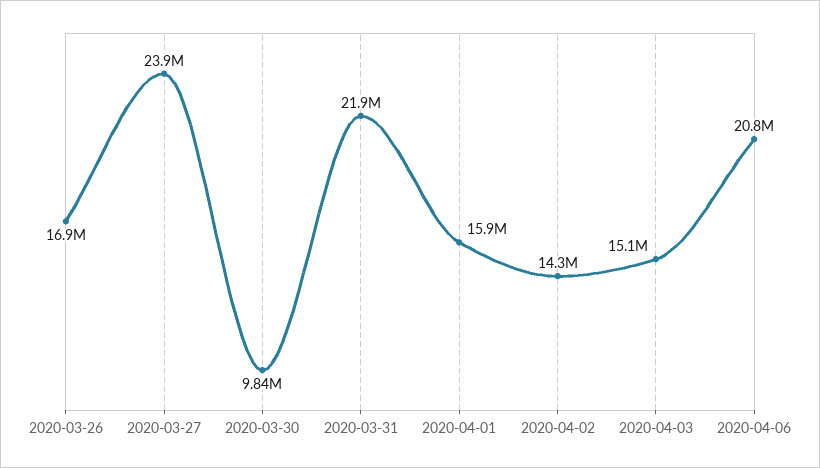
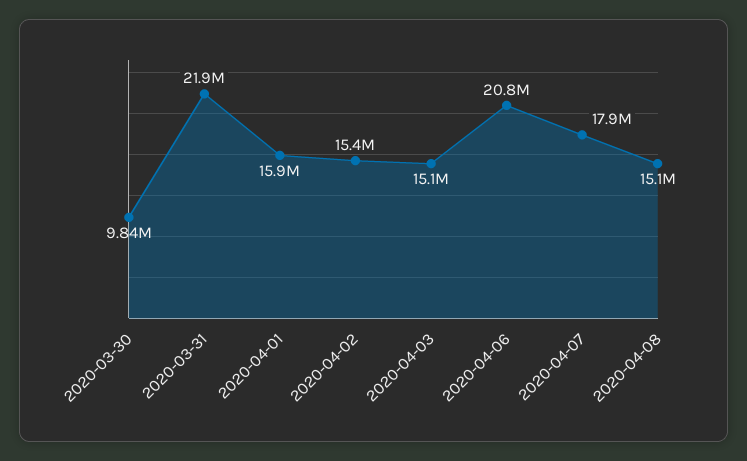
2020-03-26: 16900000 -> none
2020-03-27: 23900000 -> none
2020-04-02: 14300000 -> 15400000
2020-04-07: none -> 17900000
2020-04-08: none -> 15100000

